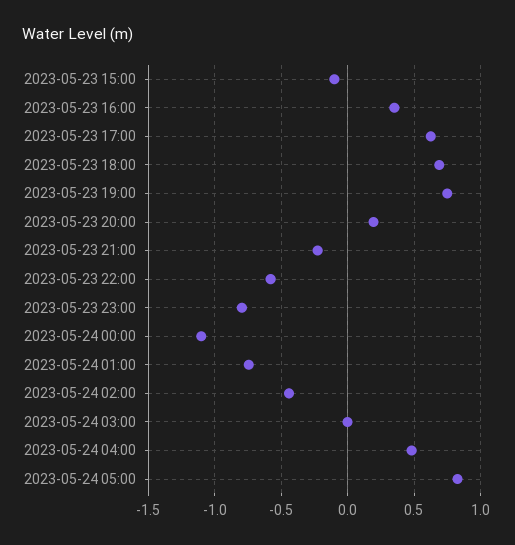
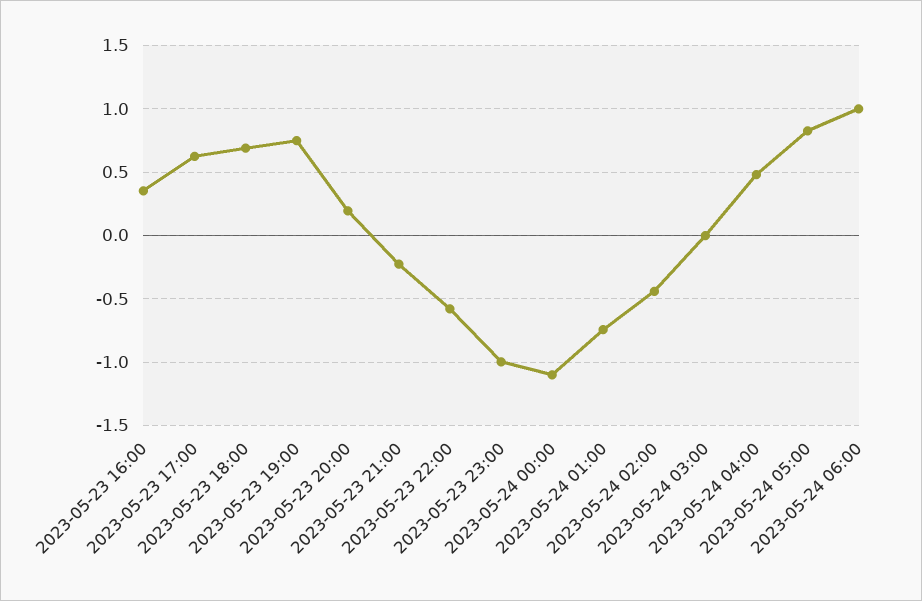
2023-05-23 15:00: -0.1 -> none
2023-05-23 23:00: -0.8 -> -1
2023-05-24 06:00: none -> 1

